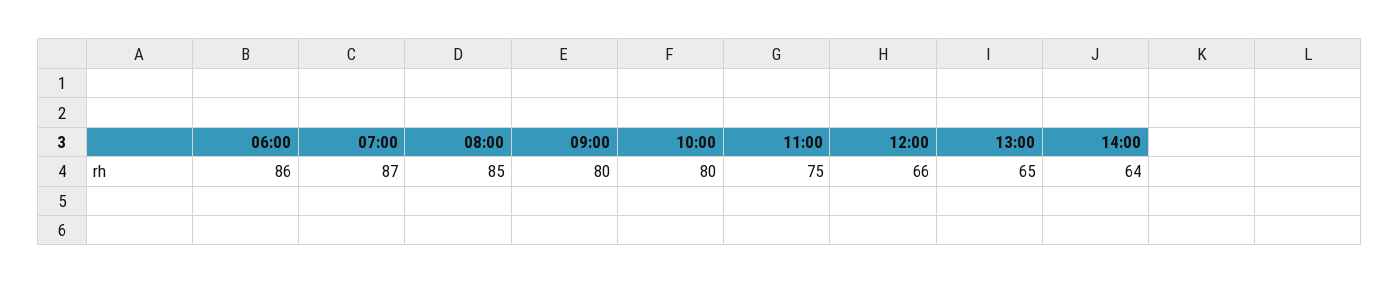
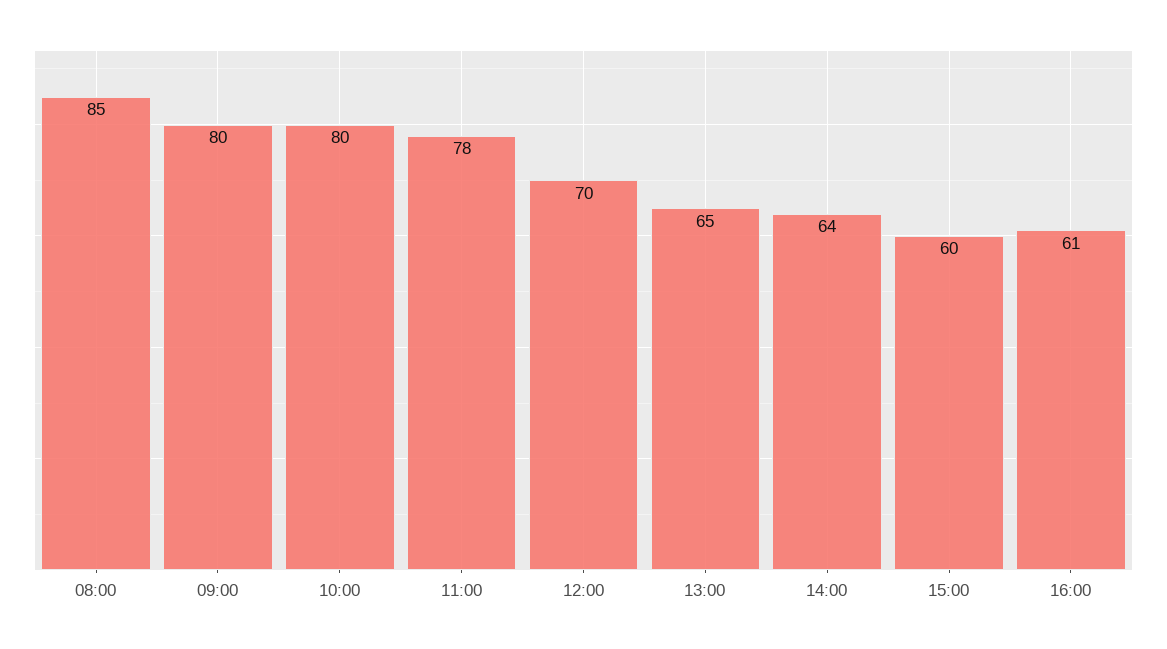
06:00: 86 -> none
07:00: 87 -> none
11:00: 75 -> 78
12:00: 66 -> 70
15:00: none -> 60
16:00: none -> 61

